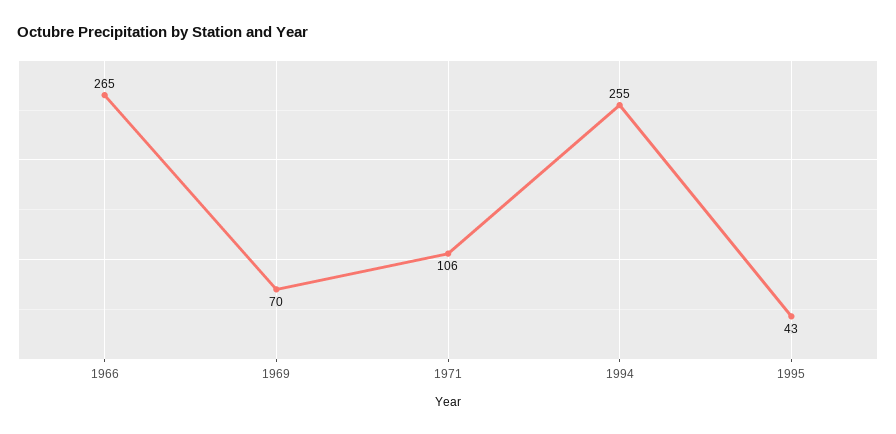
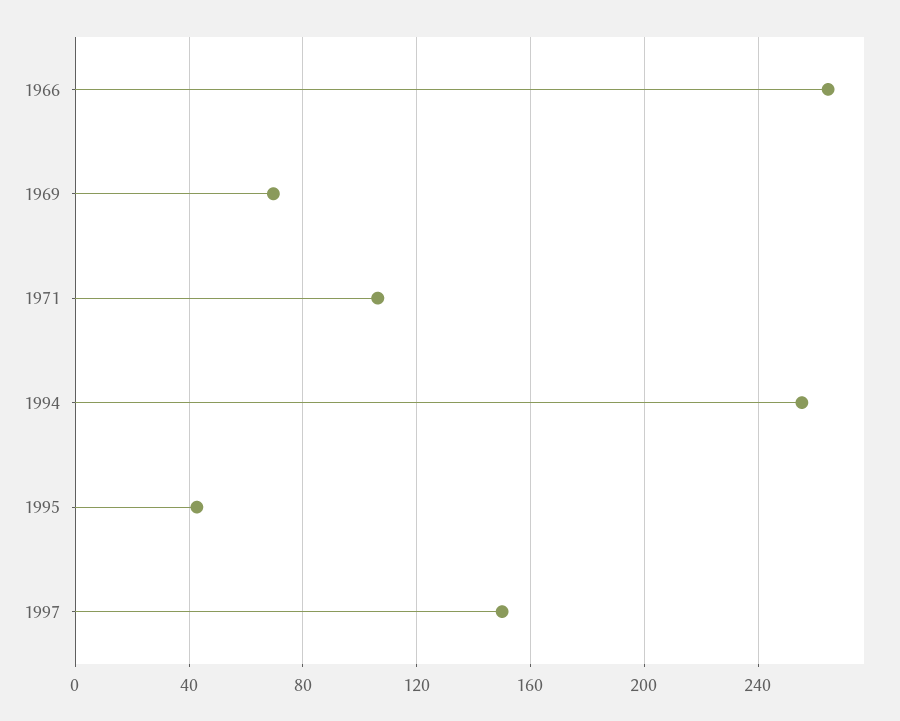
1997: none -> 150

